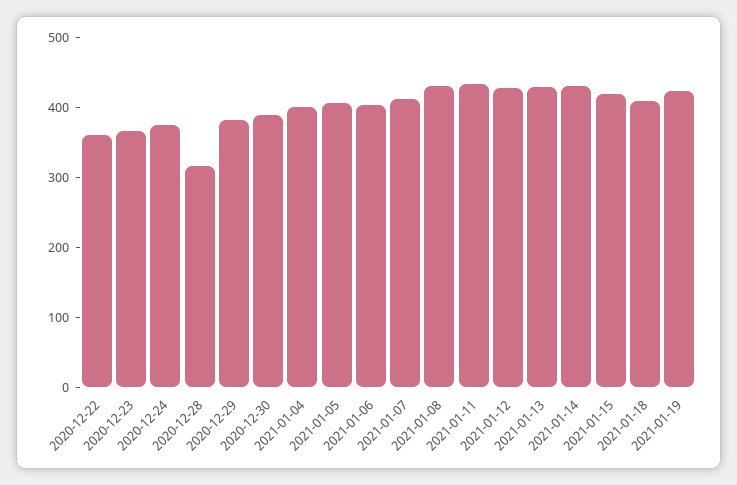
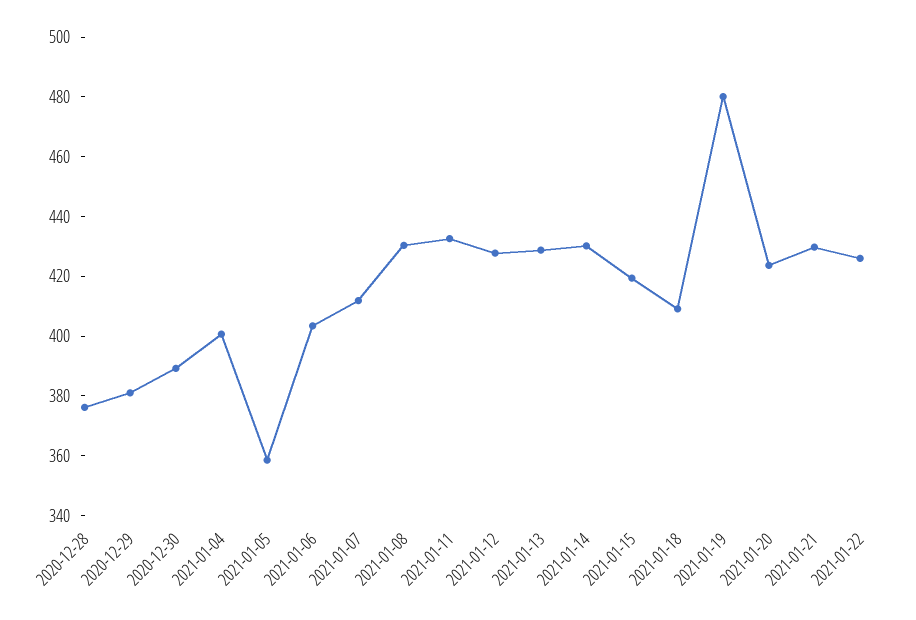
2020-12-22: 360 -> none
2020-12-23: 360 -> none
2020-12-24: 380 -> none
2020-12-28: 320 -> 375
2021-01-05: 400 -> 360
2021-01-19: 420 -> 480
2021-01-20: none -> 425
2021-01-21: none -> 430
2021-01-22: none -> 425

